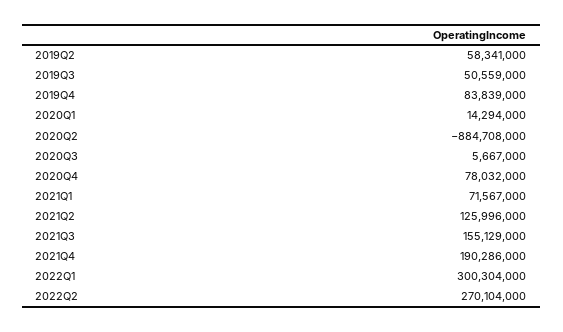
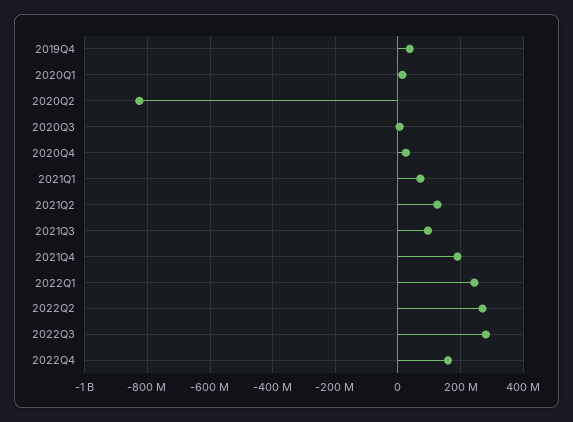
2019Q2: 58341000 -> none
2019Q3: 50559000 -> none
2019Q4: 83839000 -> 40000000
2020Q2: -884708000 -> -820000000
2020Q4: 78032000 -> 20000000
2021Q3: 155129000 -> 100000000
2022Q1: 300304000 -> 240000000
2022Q3: none -> 280000000
2022Q4: none -> 160000000

